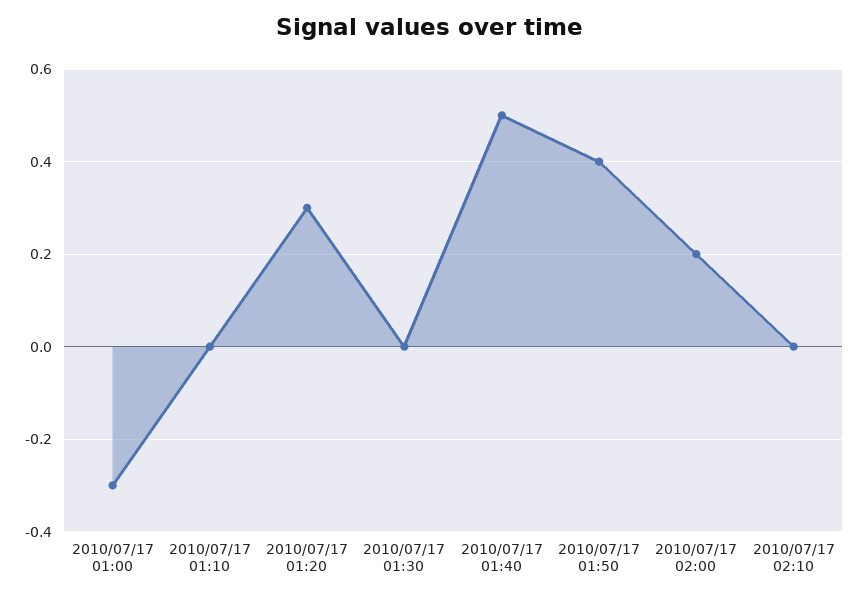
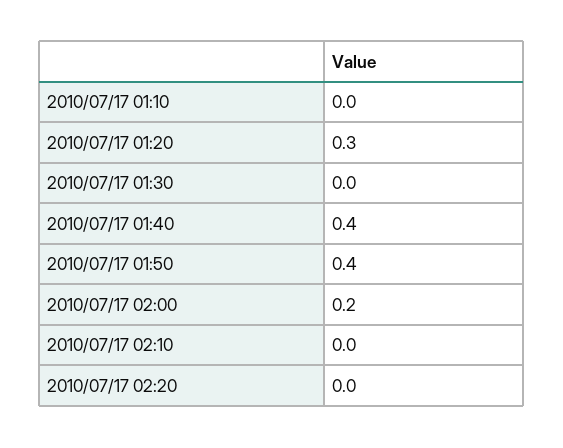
2010/07/17 01:00: -0.3 -> none
2010/07/17 01:40: 0.5 -> 0.4
2010/07/17 02:20: none -> 0

